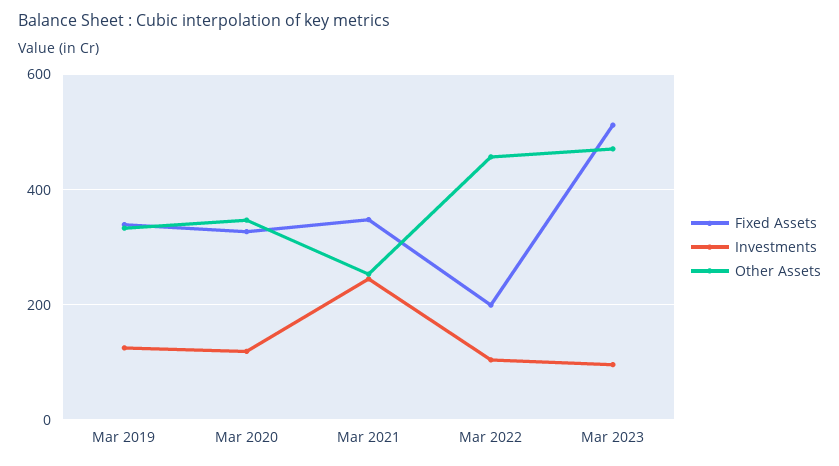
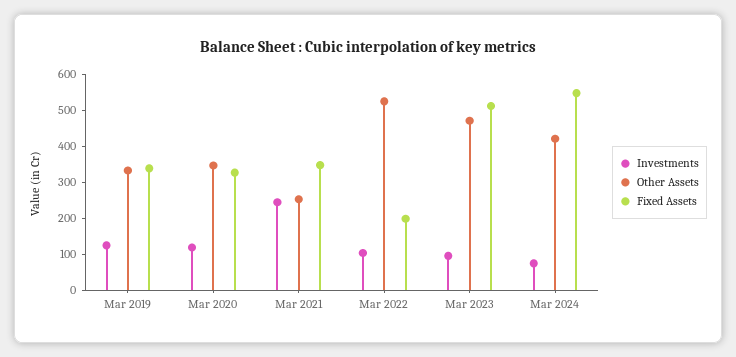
Other Assets, Mar 2022: 460 -> 525
Investments, Mar 2024: none -> 75
Other Assets, Mar 2024: none -> 425
Fixed Assets, Mar 2024: none -> 550

